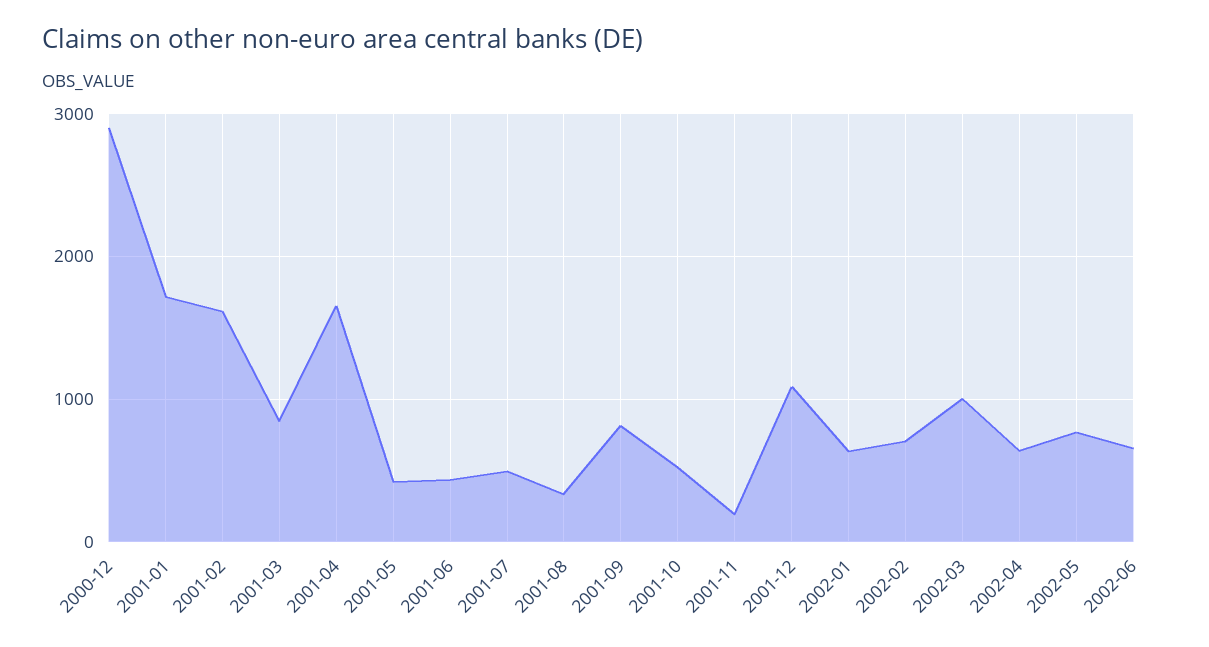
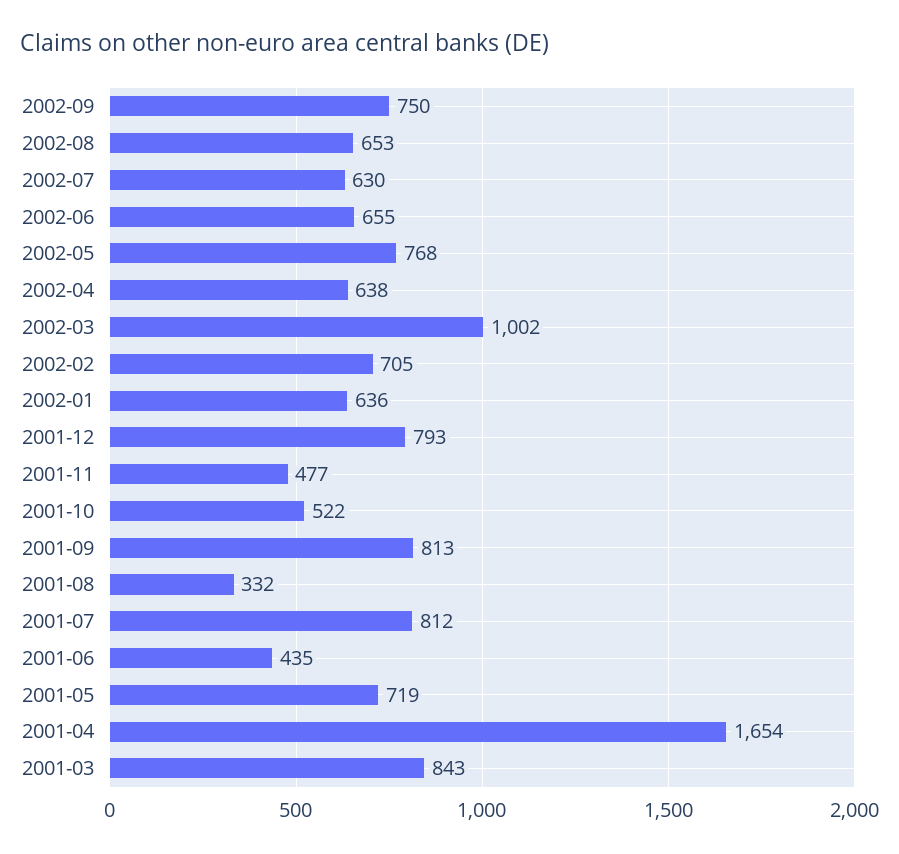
2000-12: 2900 -> none
2001-01: 1700 -> none
2001-02: 1600 -> none
2001-05: 400 -> 719
2001-07: 500 -> 812
2001-11: 200 -> 477
2001-12: 1100 -> 793
2002-09: none -> 750
2002-08: none -> 653
2002-07: none -> 630

